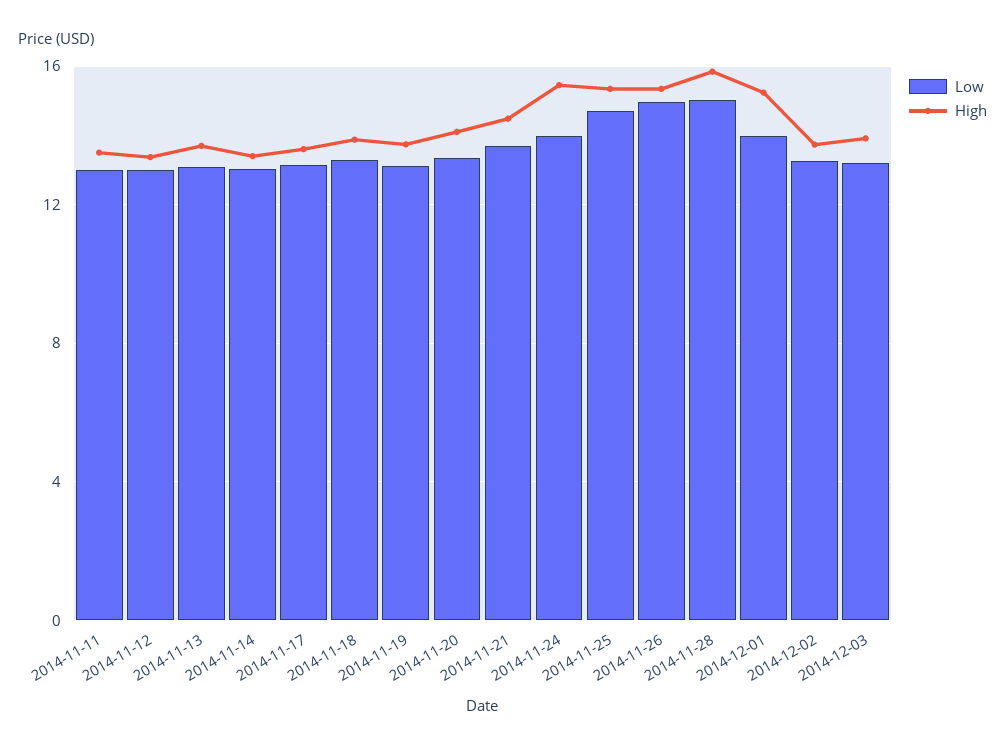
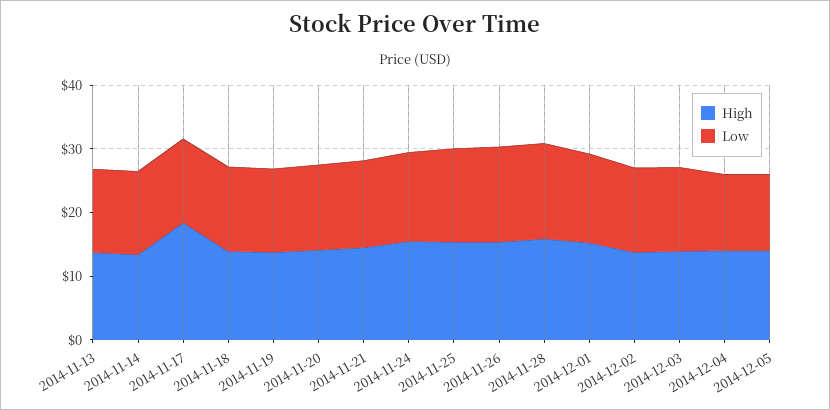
Low, 2014-11-11: 13 -> none
High, 2014-11-11: 13.5 -> none
Low, 2014-11-12: 13 -> none
High, 2014-11-12: 13.5 -> none
High, 2014-11-17: 13.5 -> 18
High, 2014-12-04: none -> 14
Low, 2014-12-04: none -> 12
High, 2014-12-05: none -> 14
Low, 2014-12-05: none -> 12

